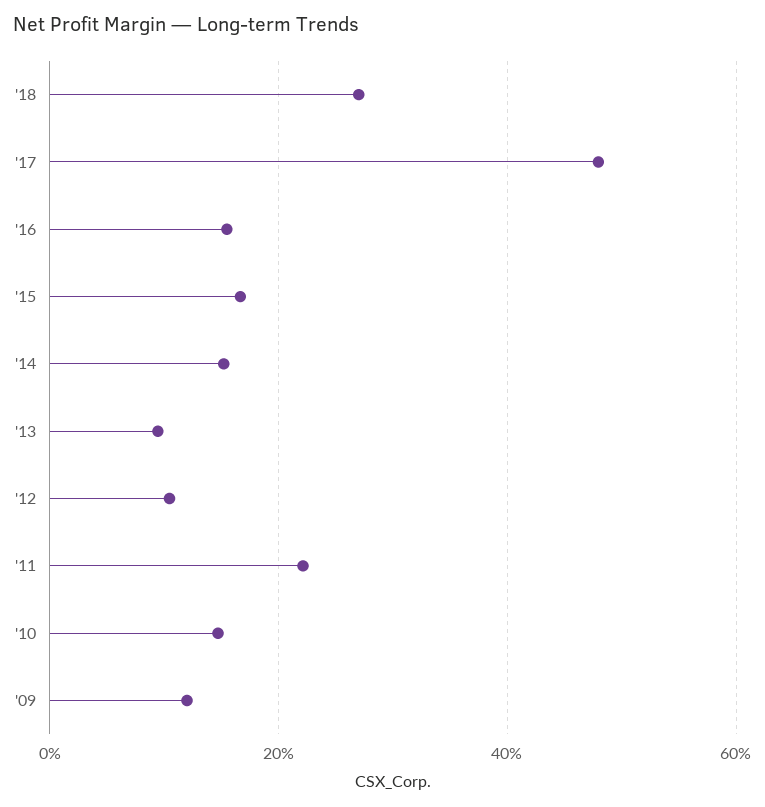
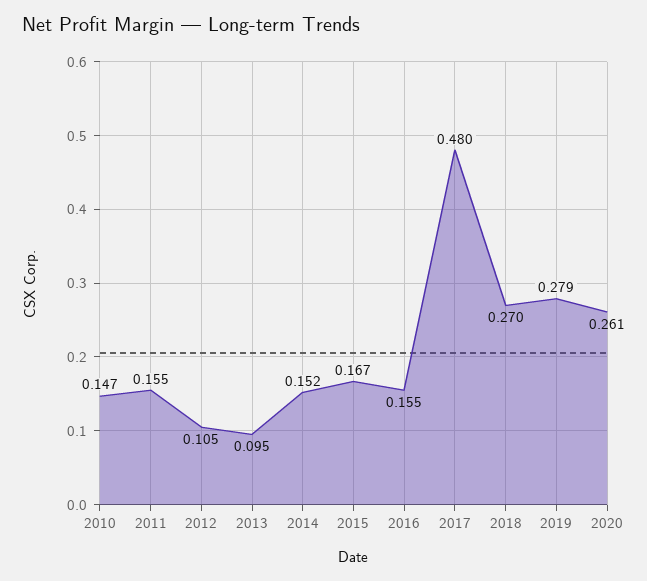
'11: 0.22 -> 0.155
'09: 0.12 -> none
2019: none -> 0.279
2020: none -> 0.261

